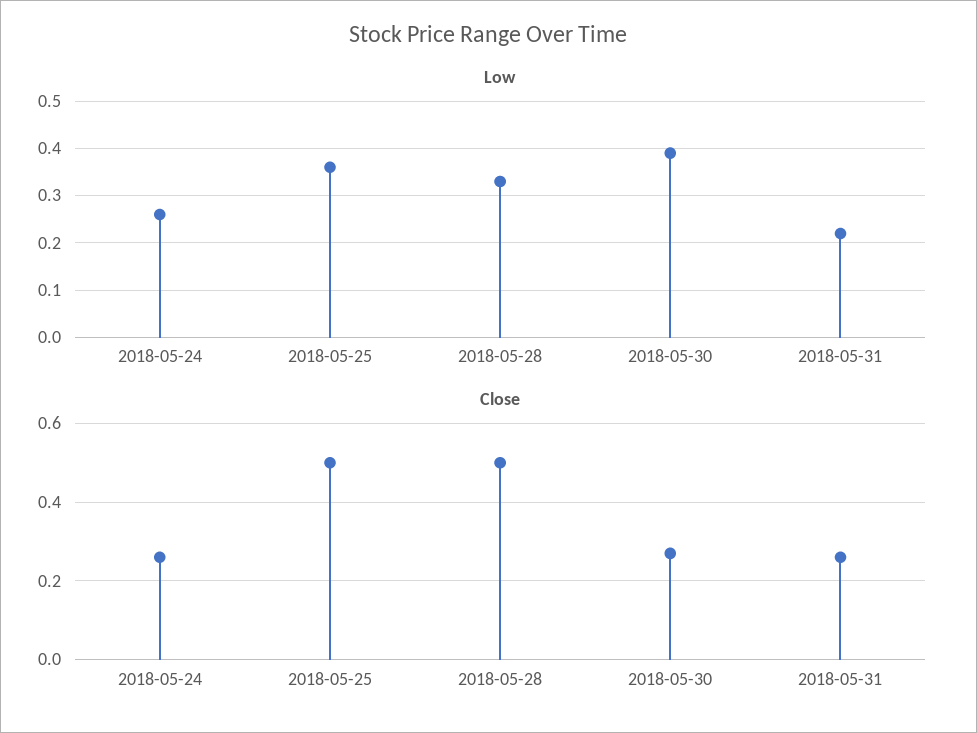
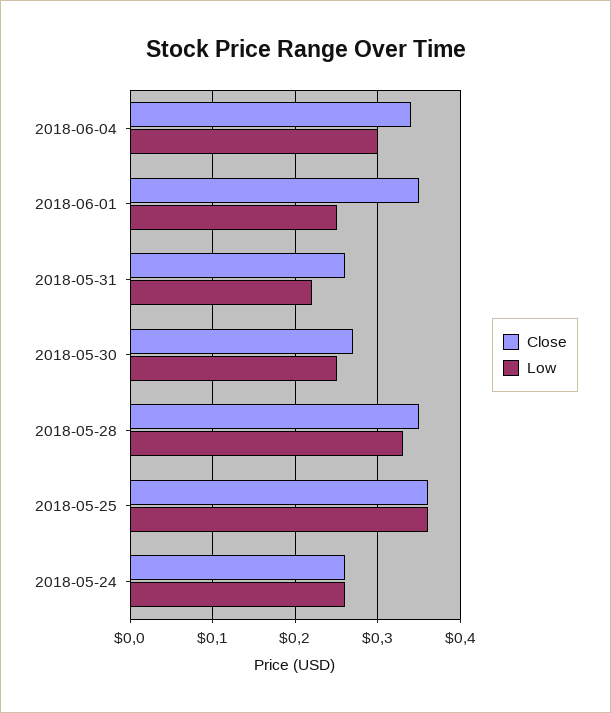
Low, 2018-05-30: 0.4 -> 0.25
Close, 2018-05-25: 0.5 -> 0.36
Close, 2018-05-28: 0.5 -> 0.35
Close, 2018-06-04: none -> 0.34
Low, 2018-06-04: none -> 0.3
Close, 2018-06-01: none -> 0.35
Low, 2018-06-01: none -> 0.25

